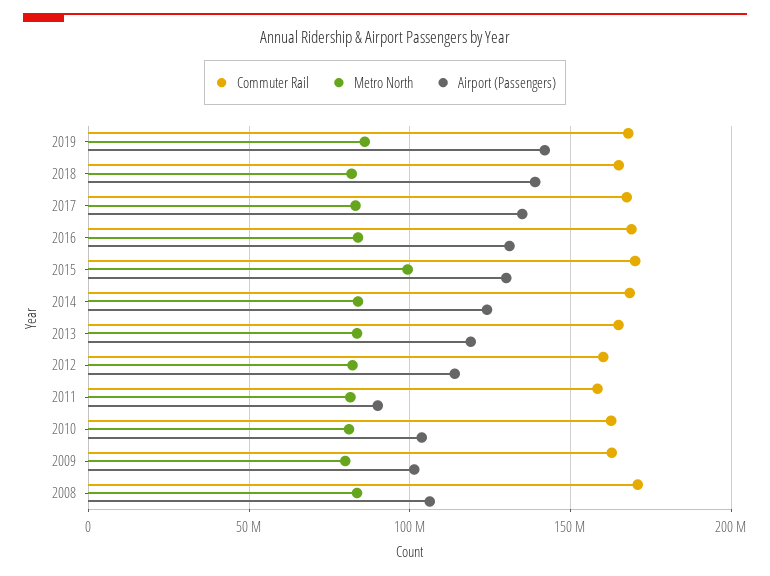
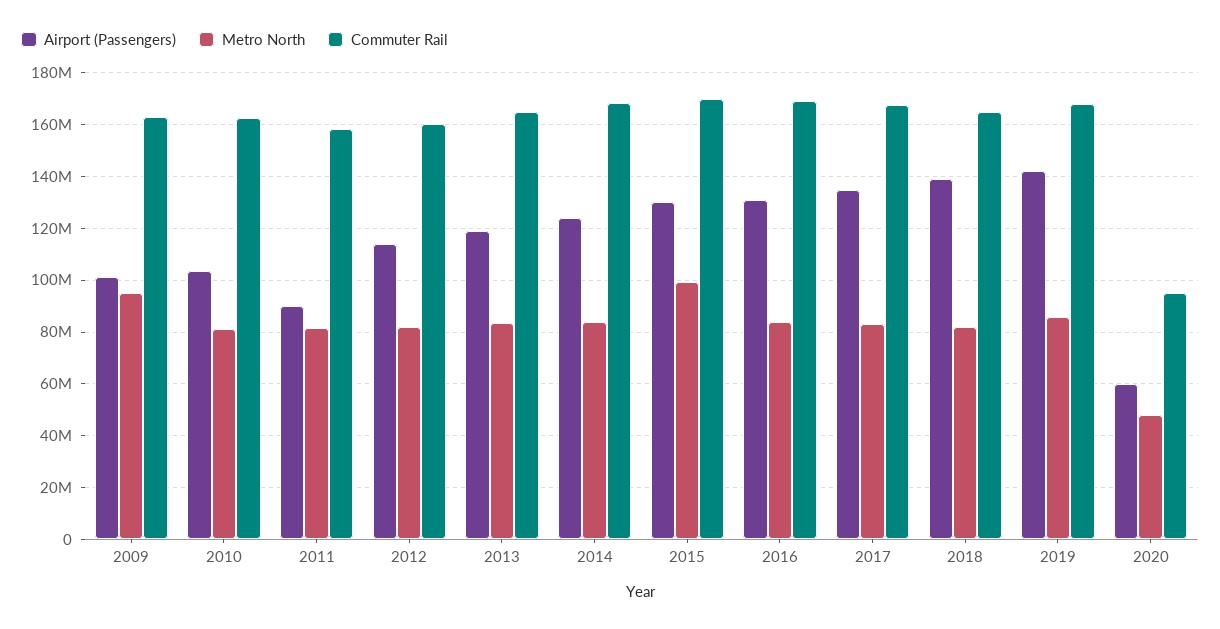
Metro North, 2009: 80000000 -> 95000000
Commuter Rail, 2008: 170000000 -> none
Metro North, 2008: 85000000 -> none
Airport (Passengers), 2008: 105000000 -> none
Airport (Passengers), 2020: none -> 60000000
Metro North, 2020: none -> 47500000
Commuter Rail, 2020: none -> 95000000

